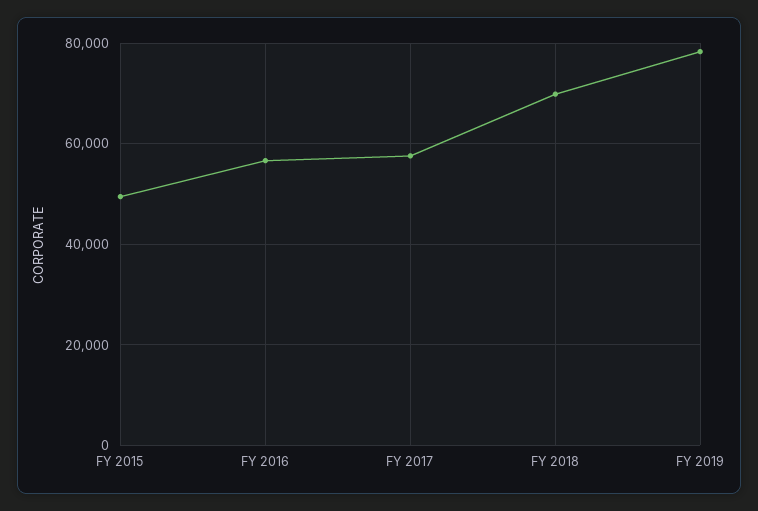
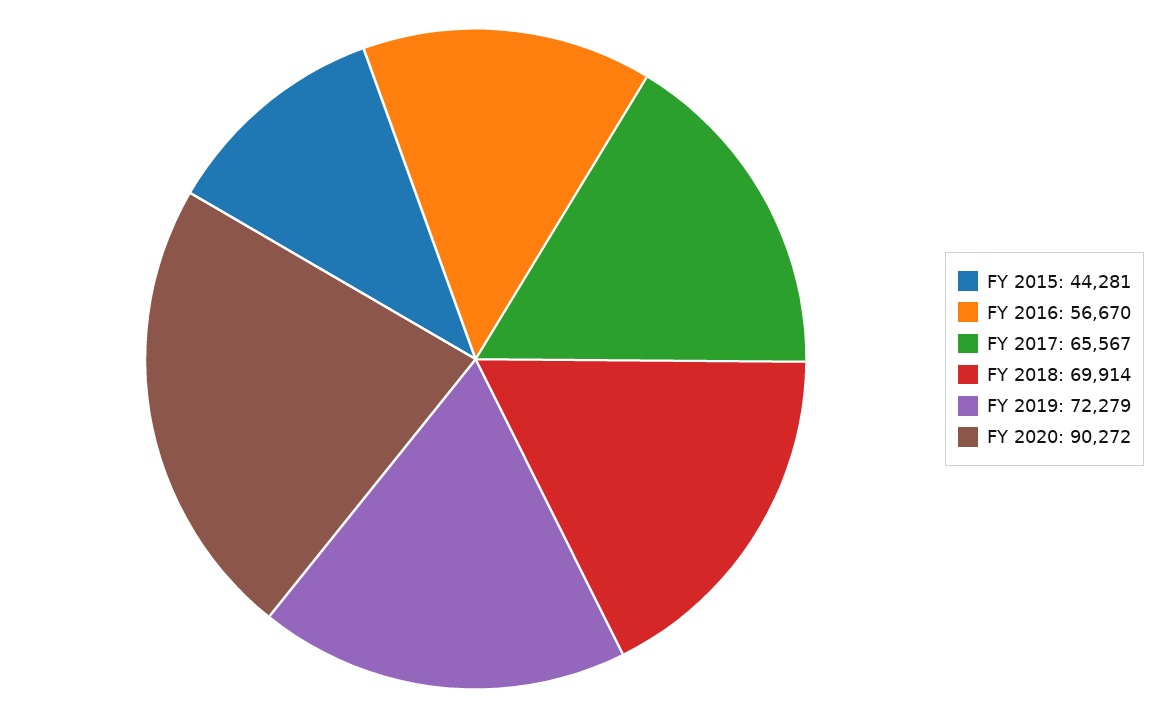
FY 2015: 50000 -> 44281
FY 2017: 58000 -> 65567
FY 2019: 78000 -> 72279
FY 2020: none -> 90272

